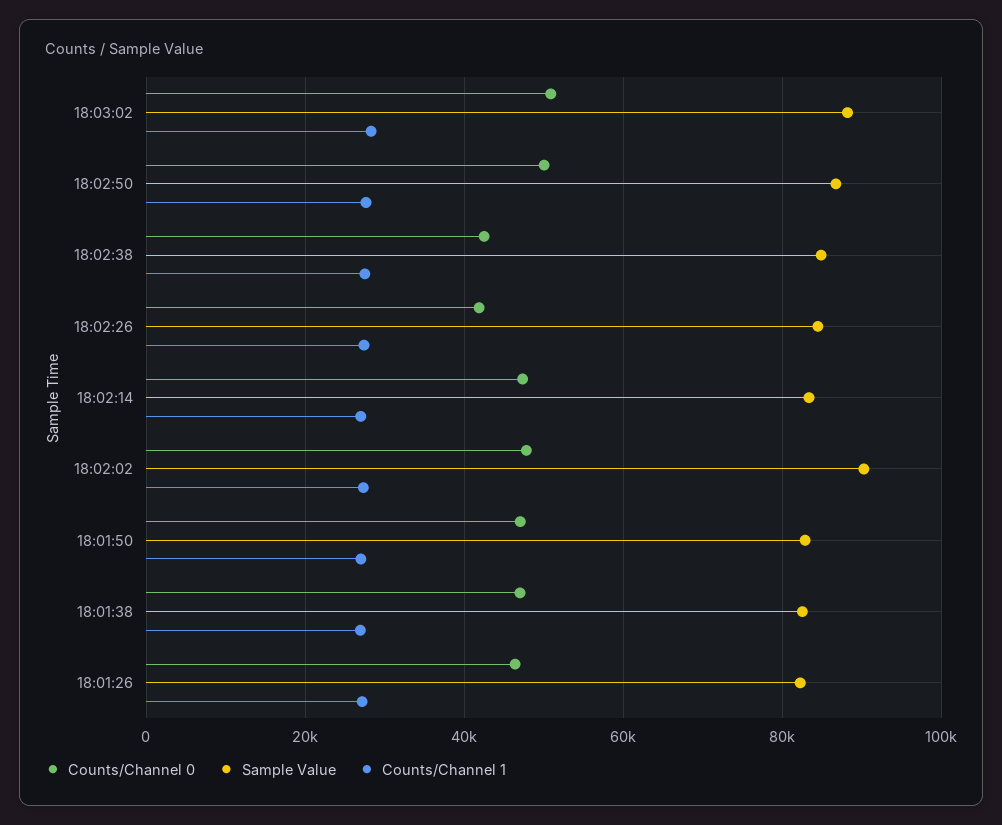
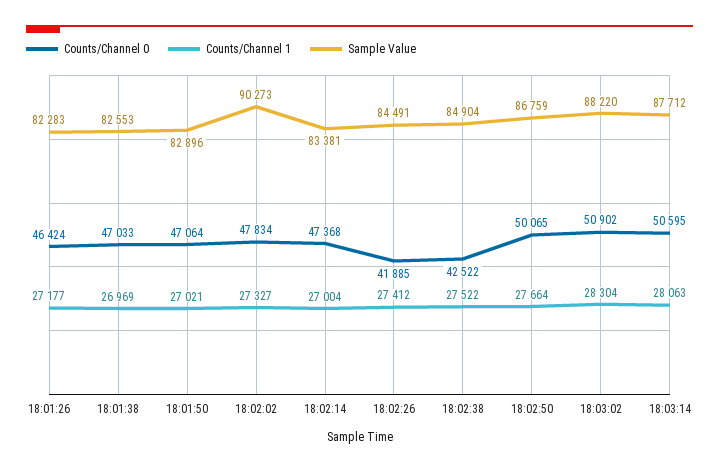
Counts/Channel 0, 18:03:14: none -> 50595
Counts/Channel 1, 18:03:14: none -> 28063
Sample Value, 18:03:14: none -> 87712

